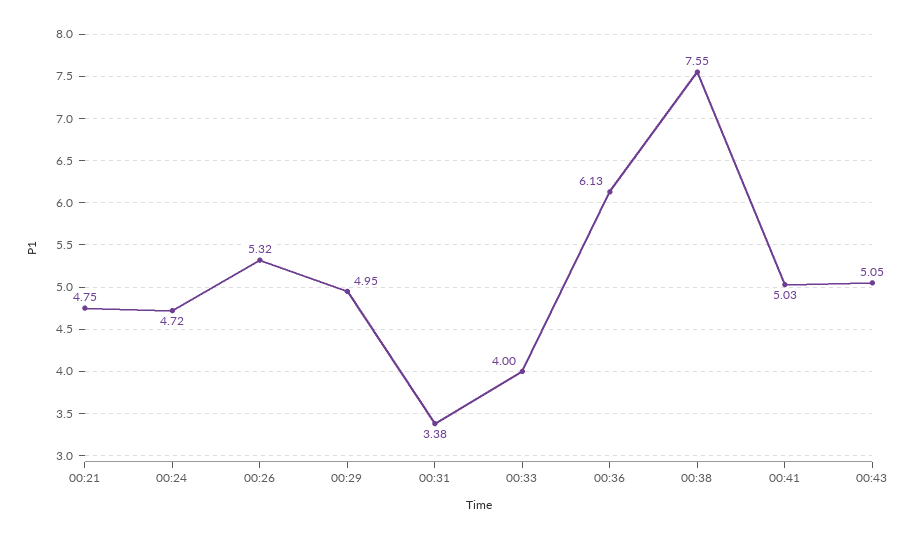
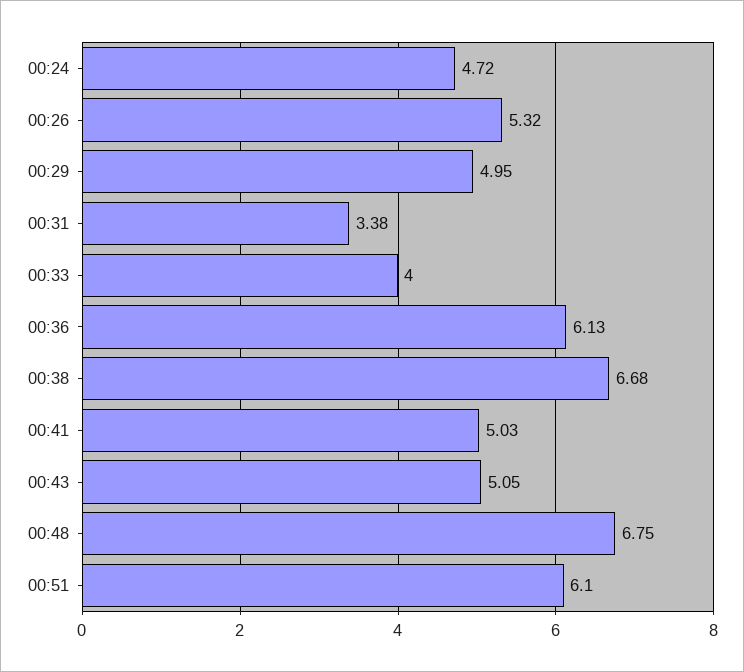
00:21: 4.75 -> none
00:38: 7.55 -> 6.68
00:48: none -> 6.75
00:51: none -> 6.1

